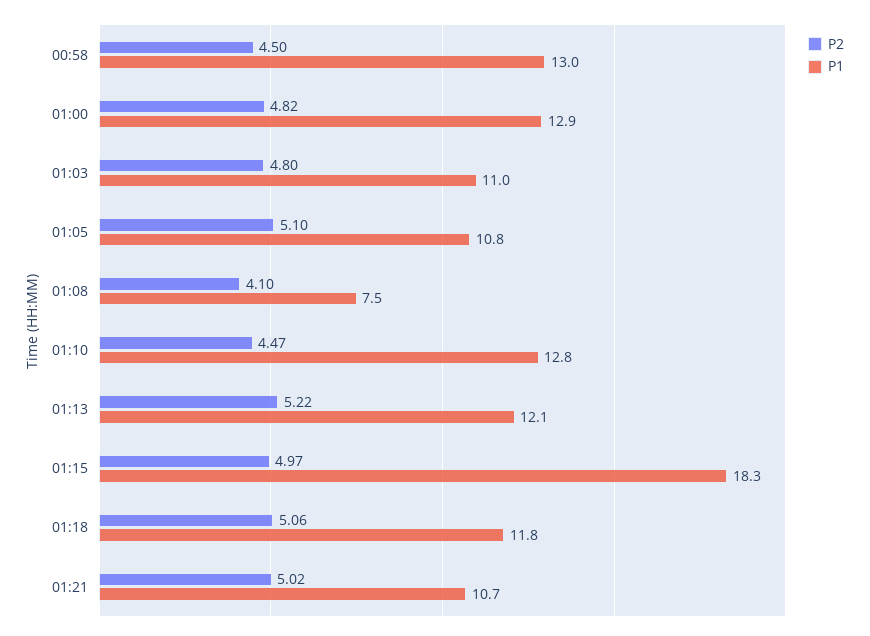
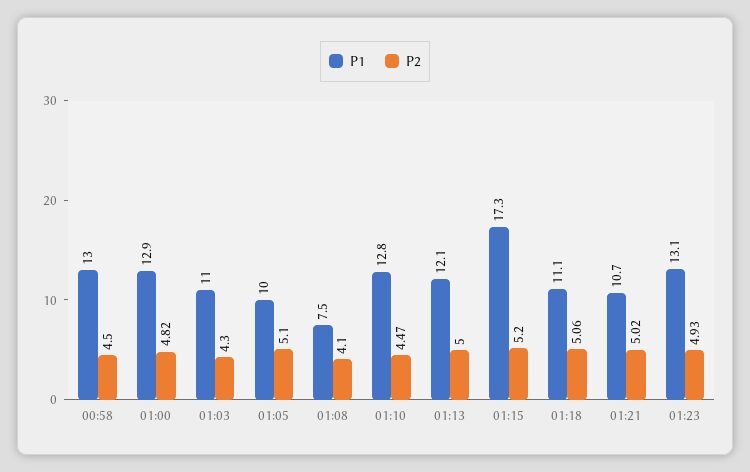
P2, 01:03: 4.8 -> 4.3
P1, 01:05: 10.8 -> 10
P2, 01:13: 5.22 -> 5
P2, 01:15: 4.97 -> 5.2
P1, 01:15: 18.3 -> 17.3
P1, 01:18: 11.8 -> 11.1
P1, 01:23: none -> 13.1
P2, 01:23: none -> 4.93

